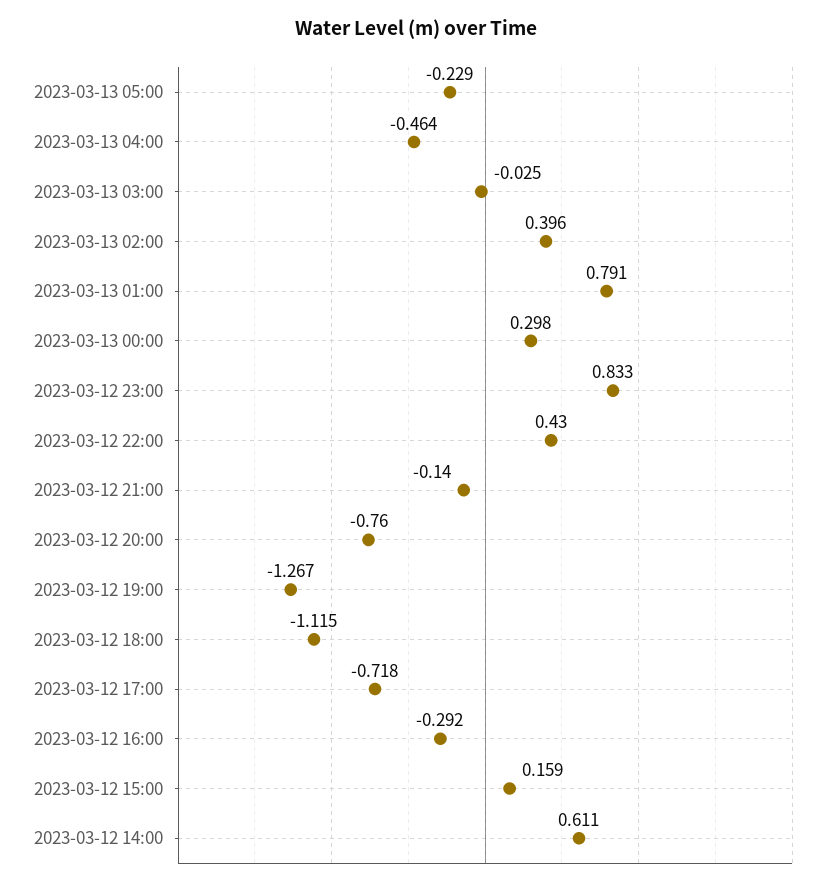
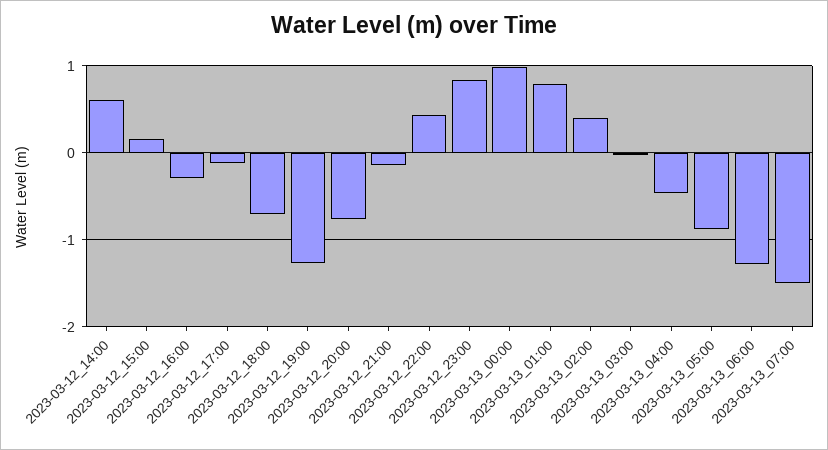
2023-03-13 05:00: -0.229 -> -0.9
2023-03-13 00:00: 0.298 -> 1
2023-03-12 18:00: -1.115 -> -0.7
2023-03-12 17:00: -0.718 -> -0.1
2023-03-13_06:00: none -> -1.3
2023-03-13_07:00: none -> -1.5

